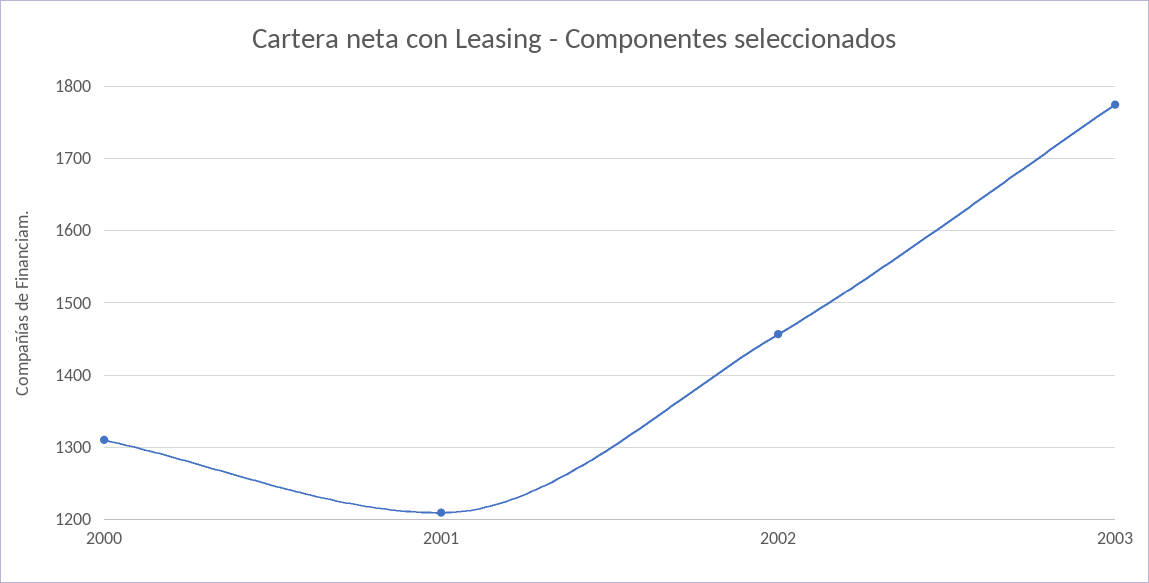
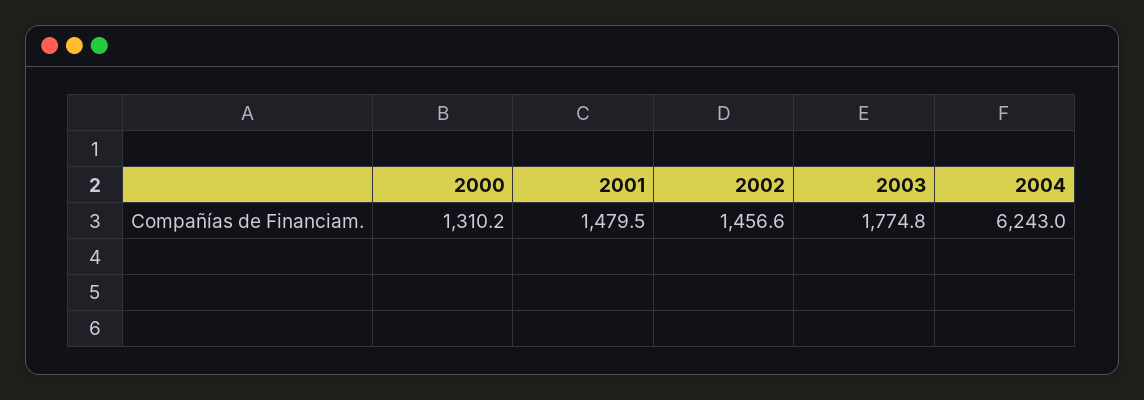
2001: 1210 -> 1479.5
2004: none -> 6243

